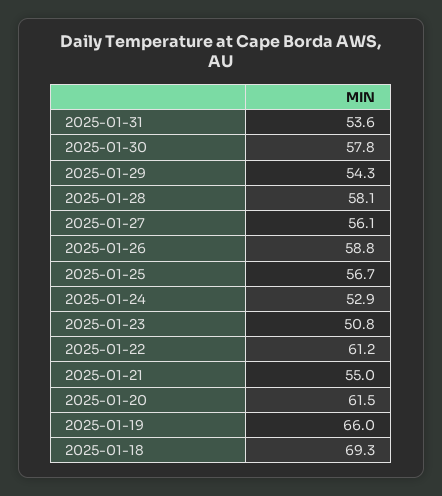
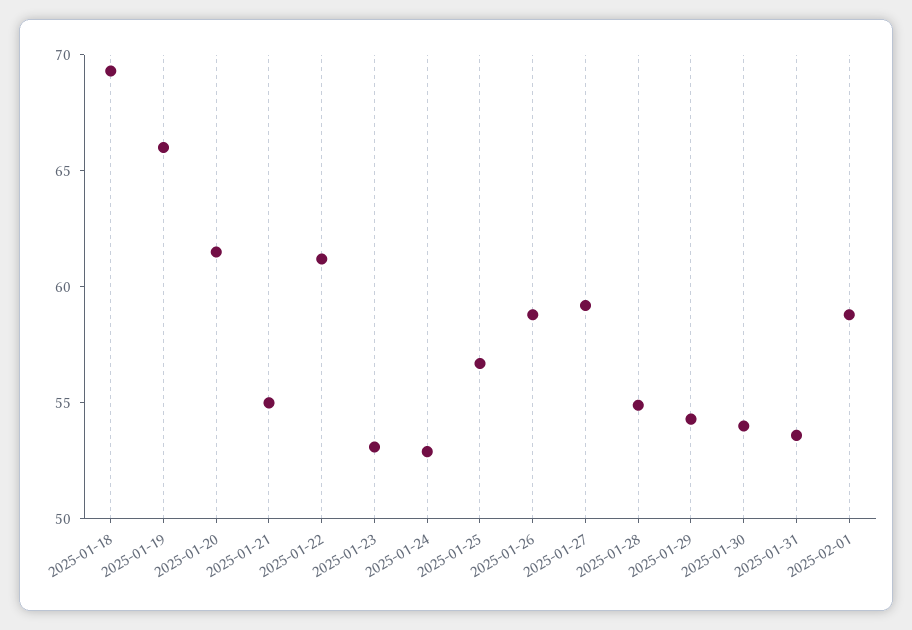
2025-01-30: 57.8 -> 54
2025-01-28: 58.1 -> 55
2025-01-27: 56.1 -> 59
2025-01-23: 50.8 -> 53
2025-02-01: none -> 59

